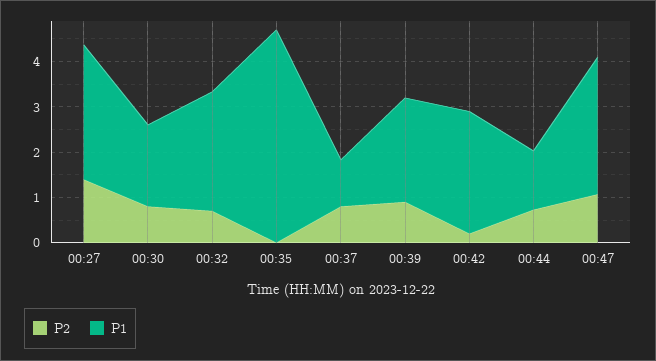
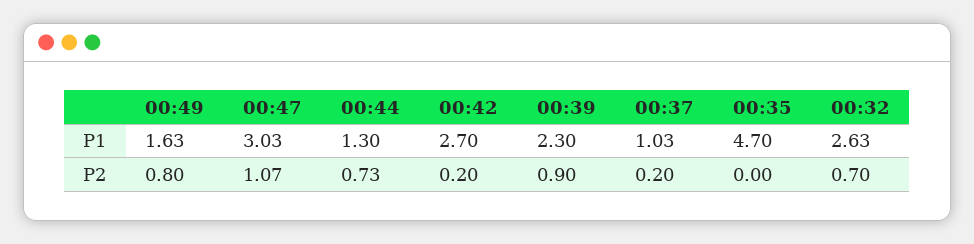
P2, 00:27: 1.4 -> none
P1, 00:27: 3 -> none
P2, 00:30: 0.8 -> none
P1, 00:30: 1.8 -> none
P2, 00:37: 0.8 -> 0.2
P1, 00:49: none -> 1.63
P2, 00:49: none -> 0.8

